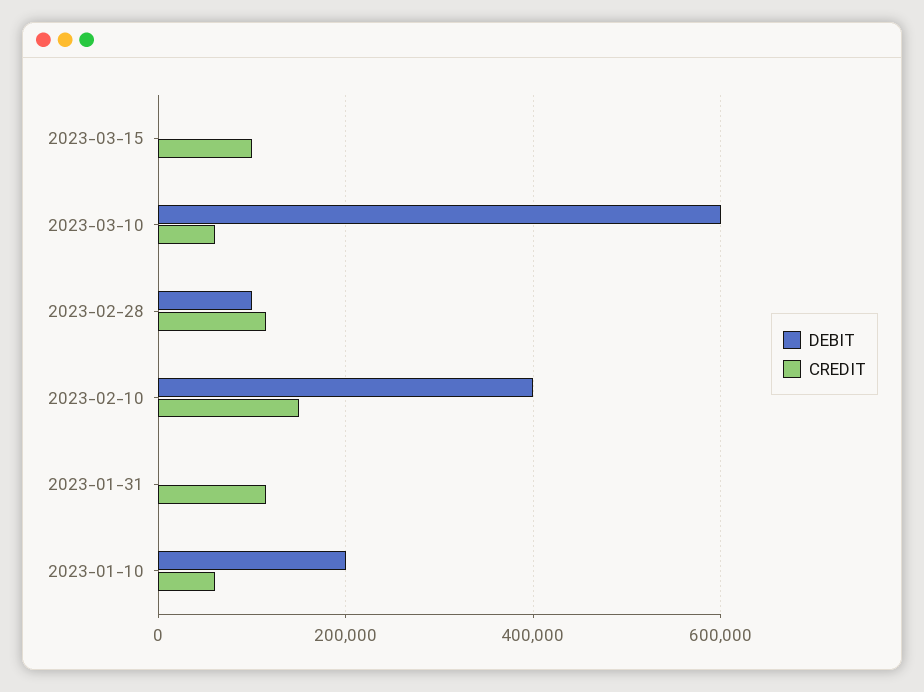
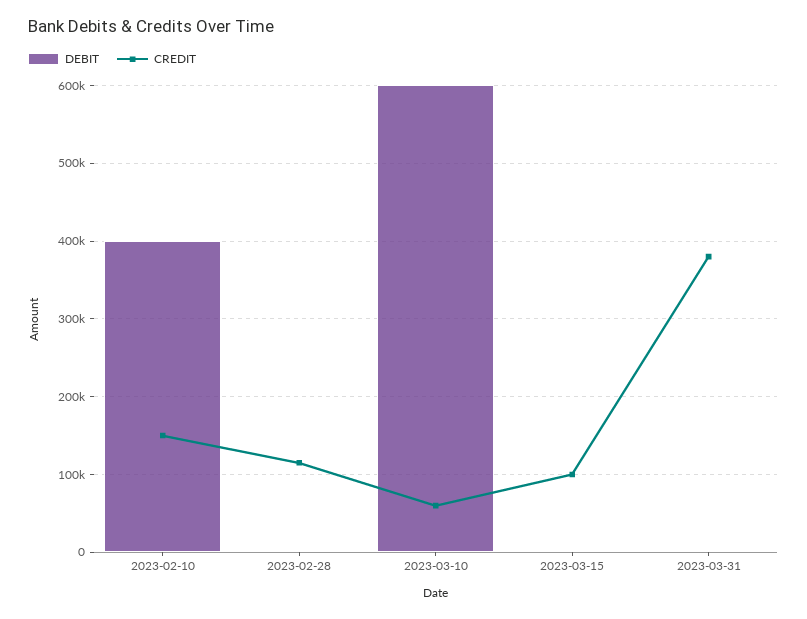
DEBIT, 2023-02-28: 100000 -> 0
DEBIT, 2023-01-31: 0 -> none
CREDIT, 2023-01-31: 120000 -> none
DEBIT, 2023-01-10: 200000 -> none
CREDIT, 2023-01-10: 60000 -> none
DEBIT, 2023-03-31: none -> 0
CREDIT, 2023-03-31: none -> 380000

